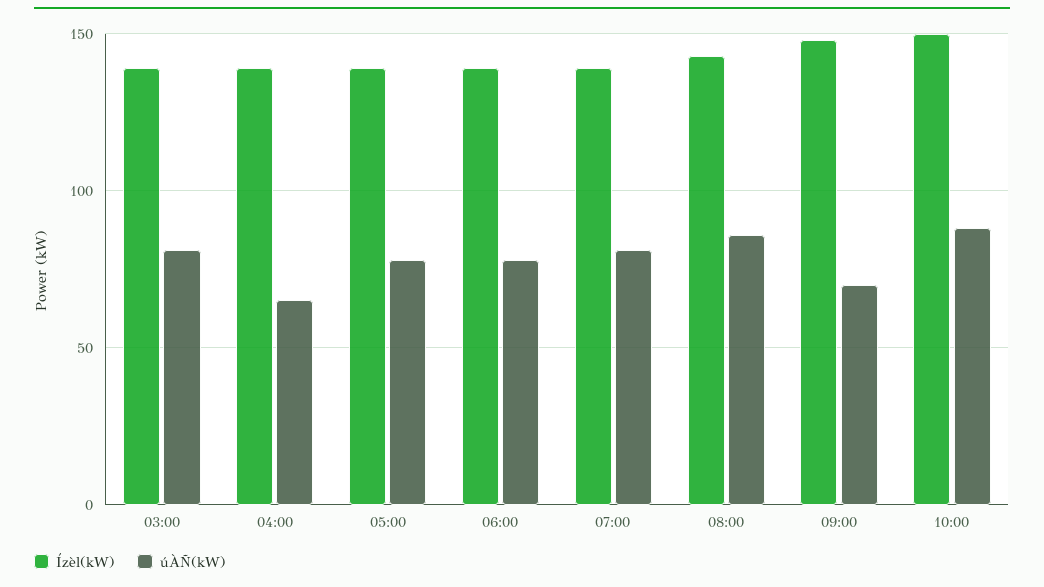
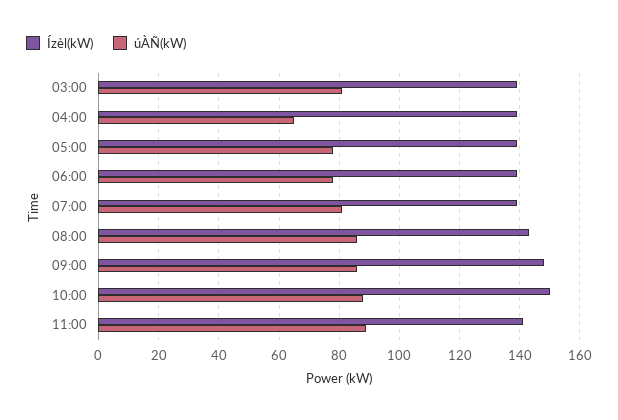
úÀÑ(kW), 09:00: 70 -> 85
Ízèl(kW), 11:00: none -> 140
úÀÑ(kW), 11:00: none -> 90

